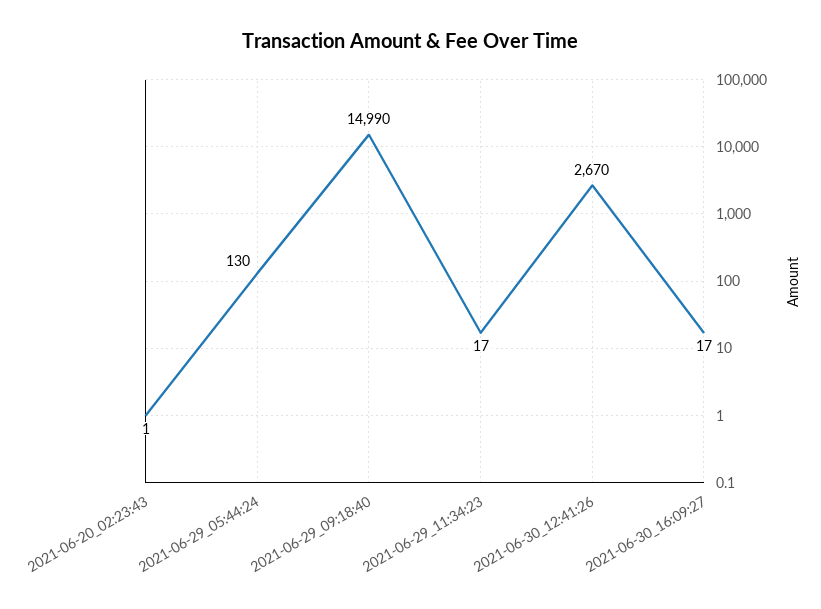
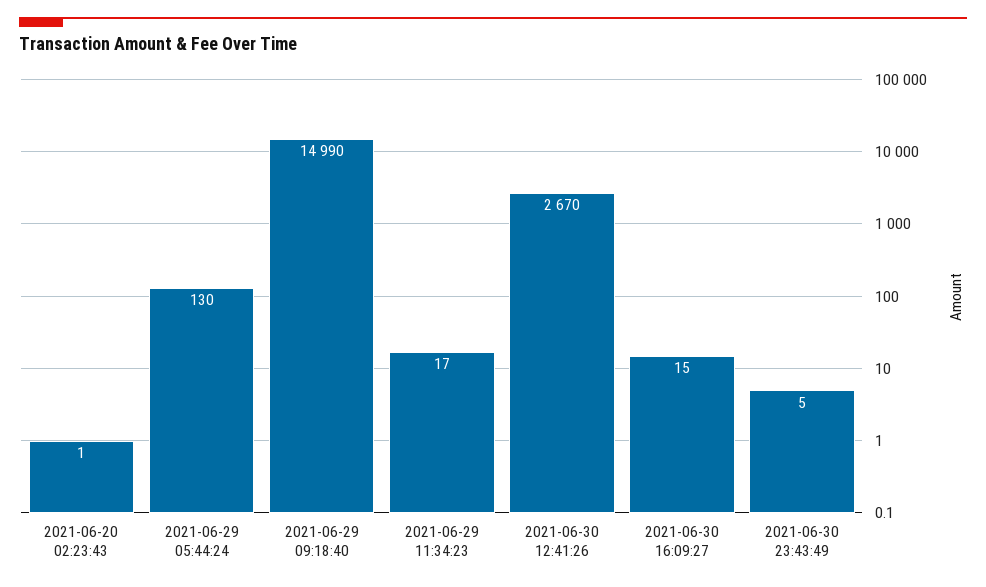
2021-06-30_16:09:27: 17 -> 15
2021-06-30 23:43:49: none -> 5

